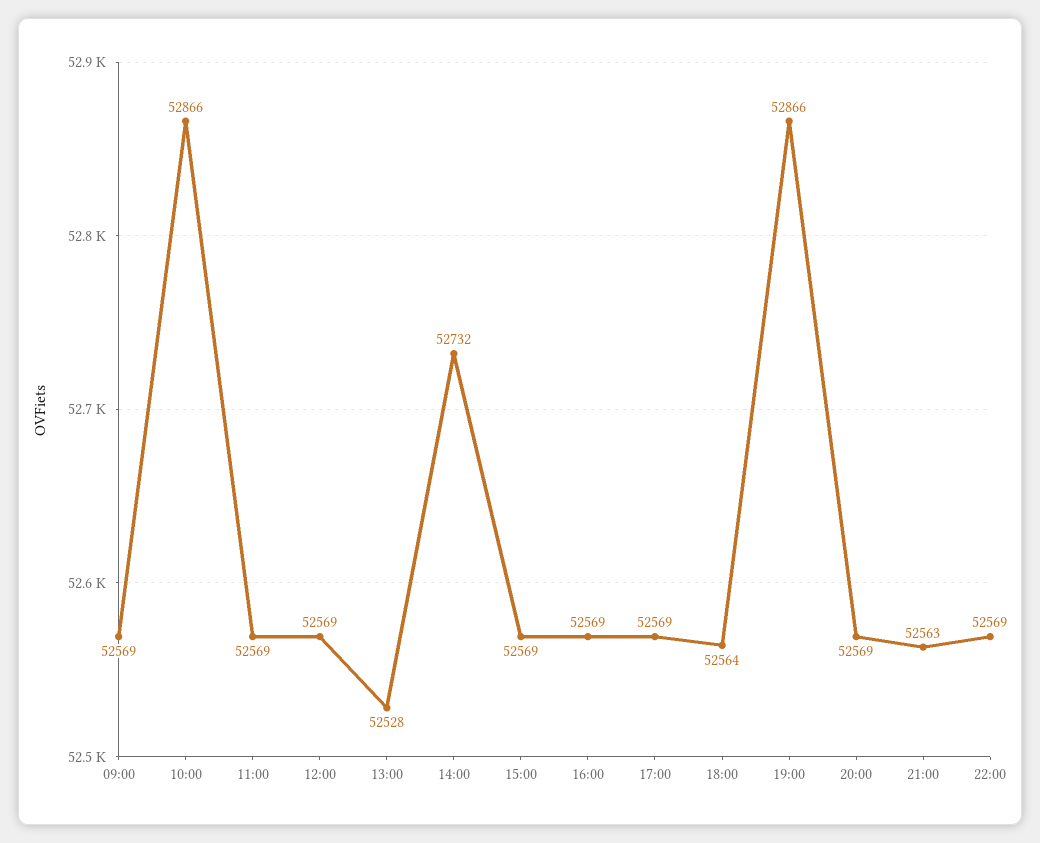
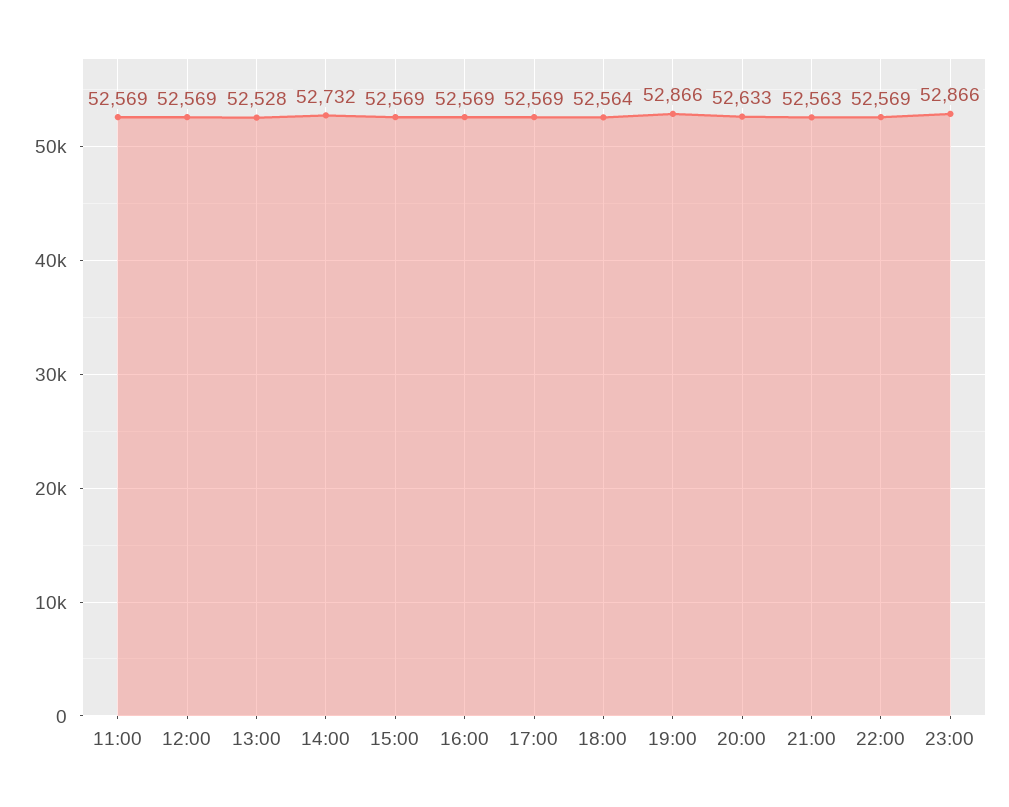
09:00: 52569 -> none
10:00: 52866 -> none
20:00: 52569 -> 52633
23:00: none -> 52866

